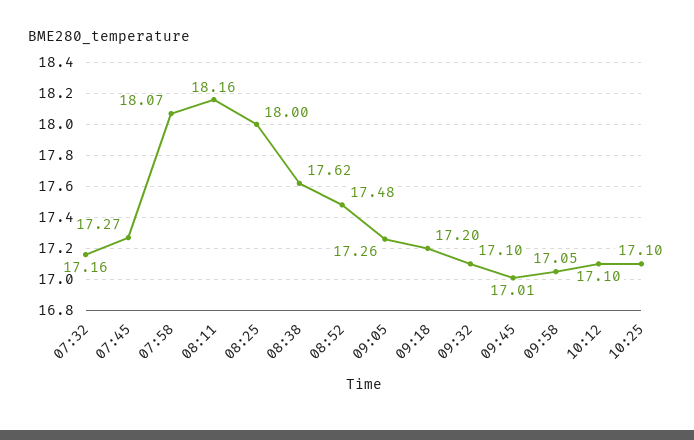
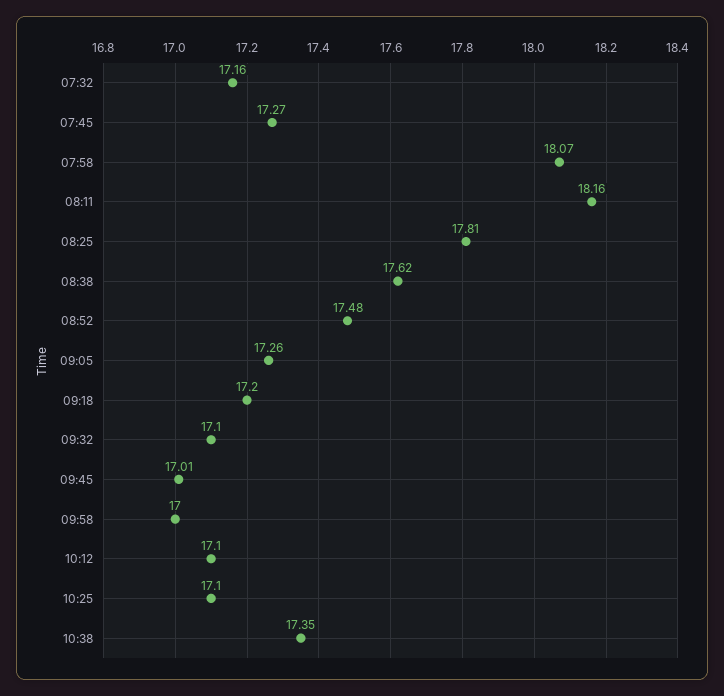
08:25: 18 -> 17.81
09:58: 17.05 -> 17
10:38: none -> 17.35

